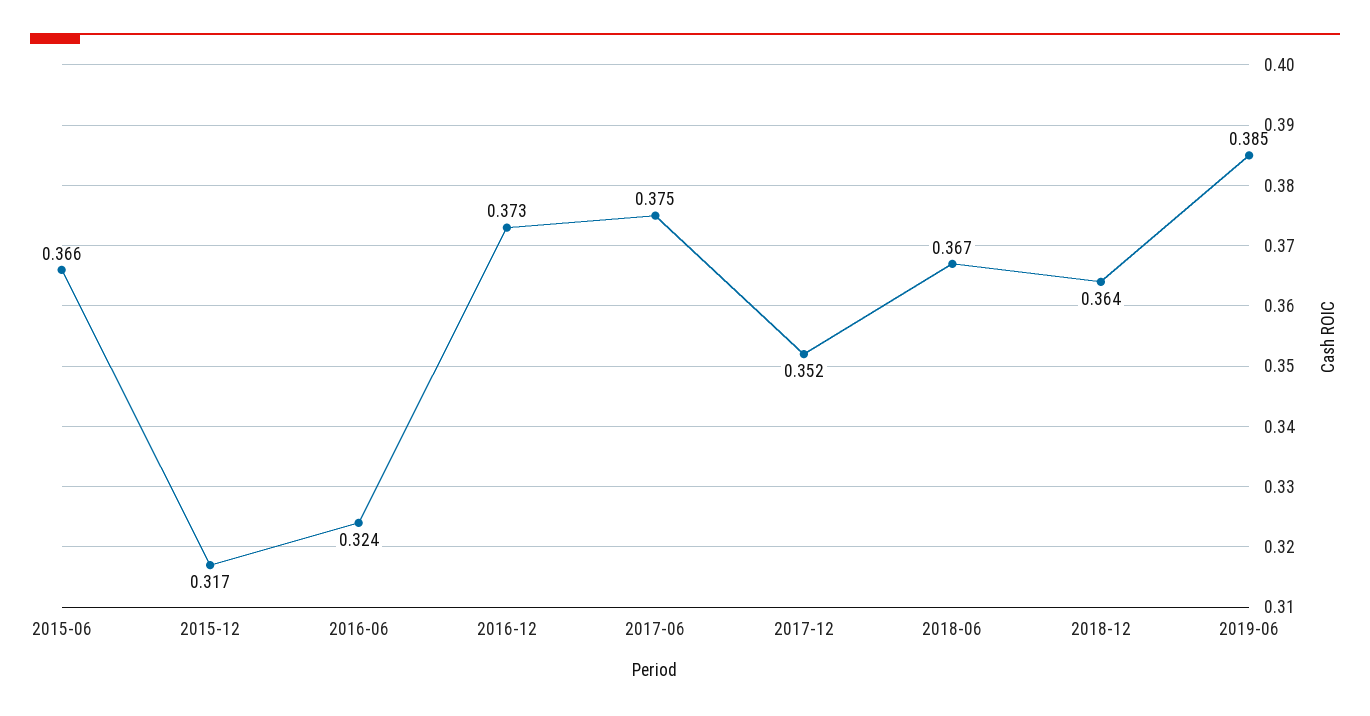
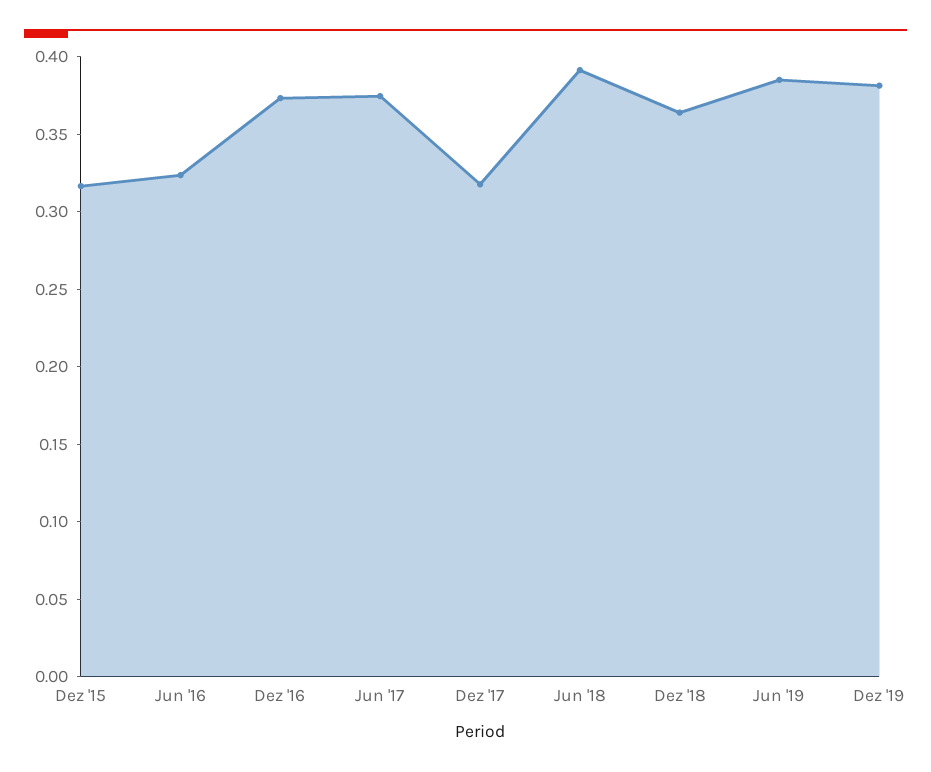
2015-06: 0.366 -> none
2017-12: 0.352 -> 0.32
2018-06: 0.367 -> 0.39
Dez '19: none -> 0.38

